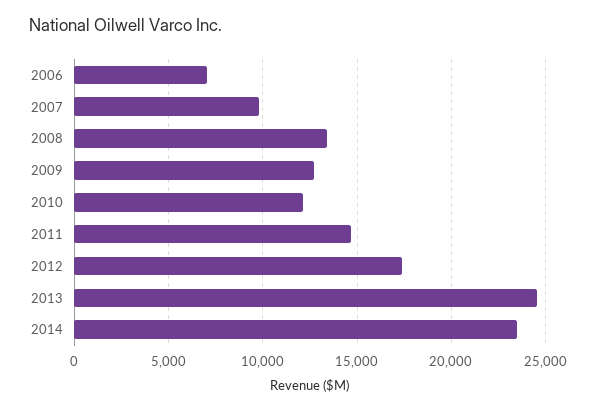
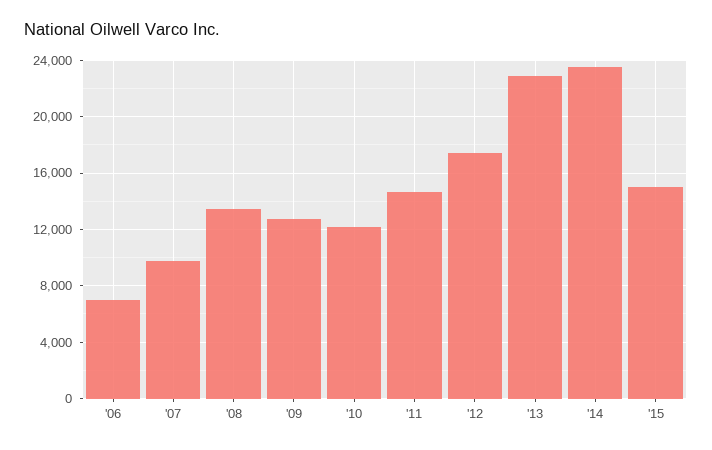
2013: 24500 -> 23000
'15: none -> 15000

